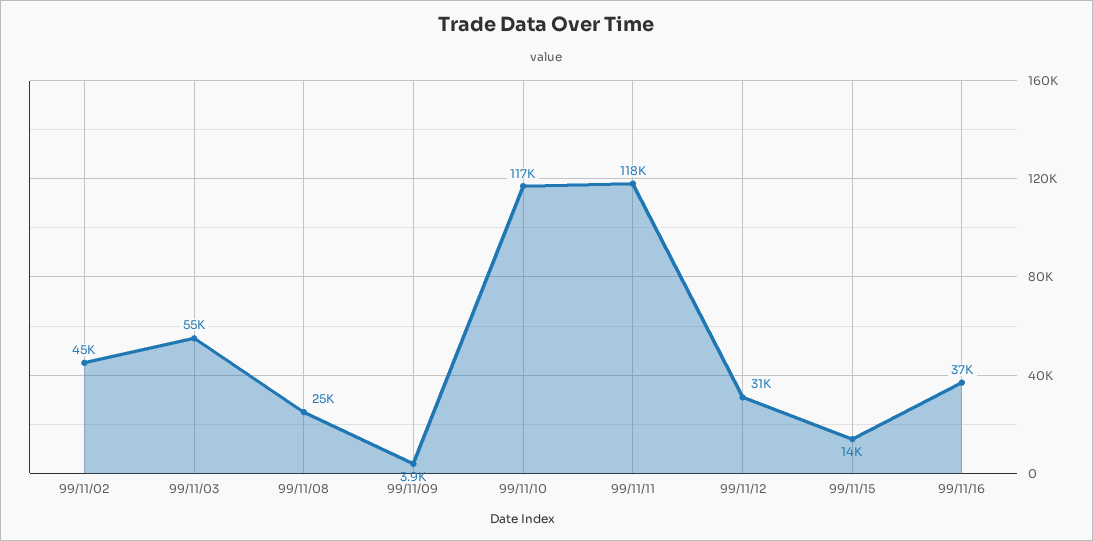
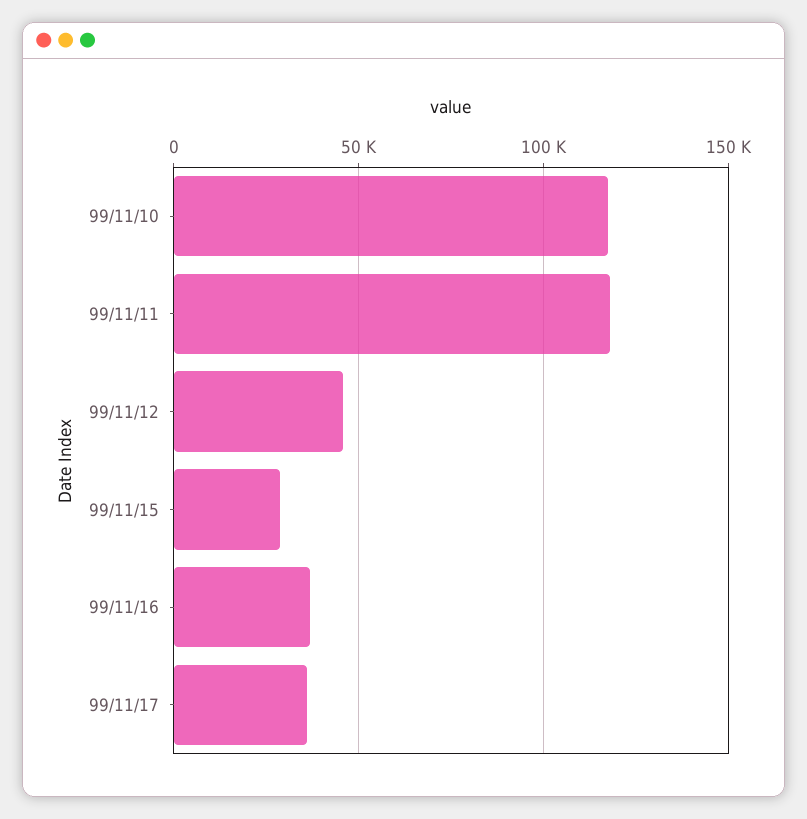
99/11/02: 45000 -> none
99/11/03: 55000 -> none
99/11/08: 25000 -> none
99/11/09: 3900 -> none
99/11/12: 31000 -> 45000
99/11/15: 14000 -> 30000
99/11/17: none -> 35000

